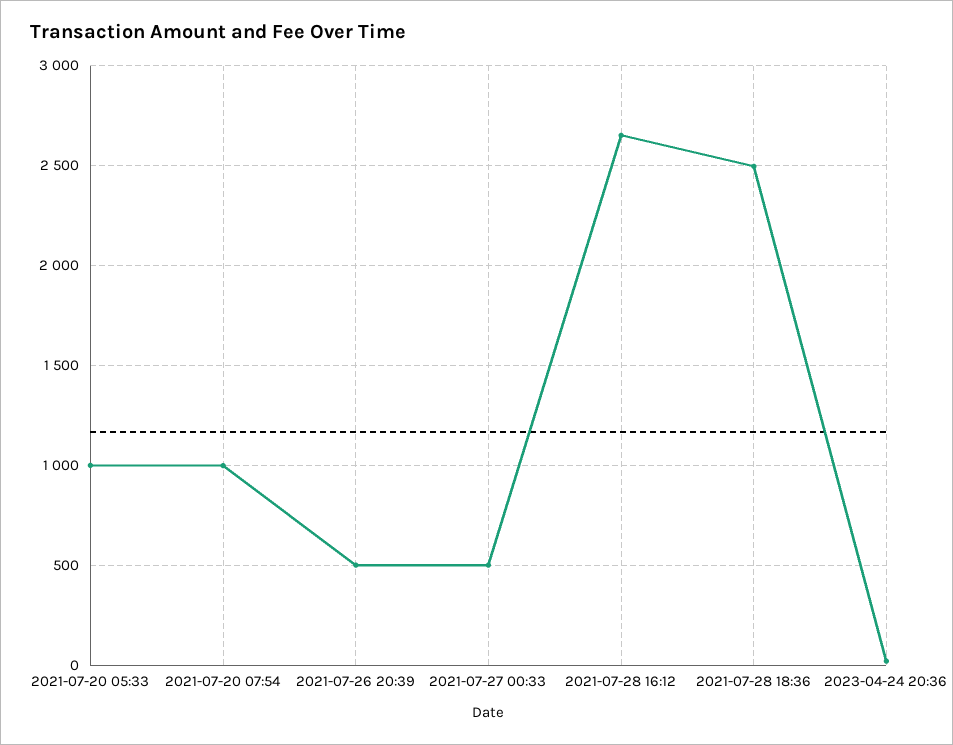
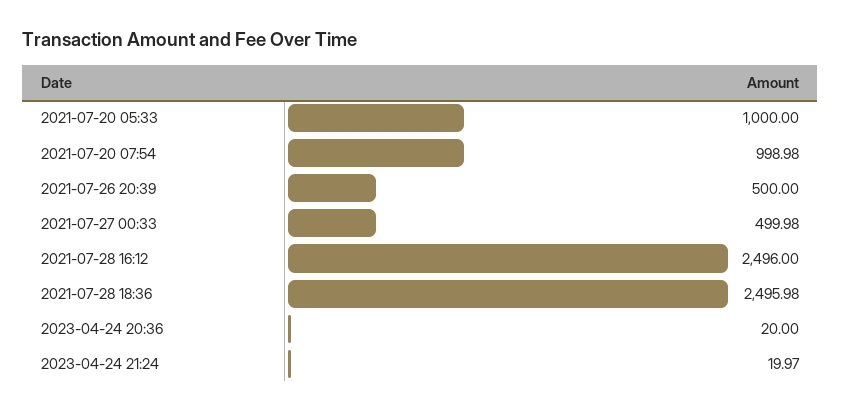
2021-07-28 16:12: 2650 -> 2496
2023-04-24 21:24: none -> 19.97

